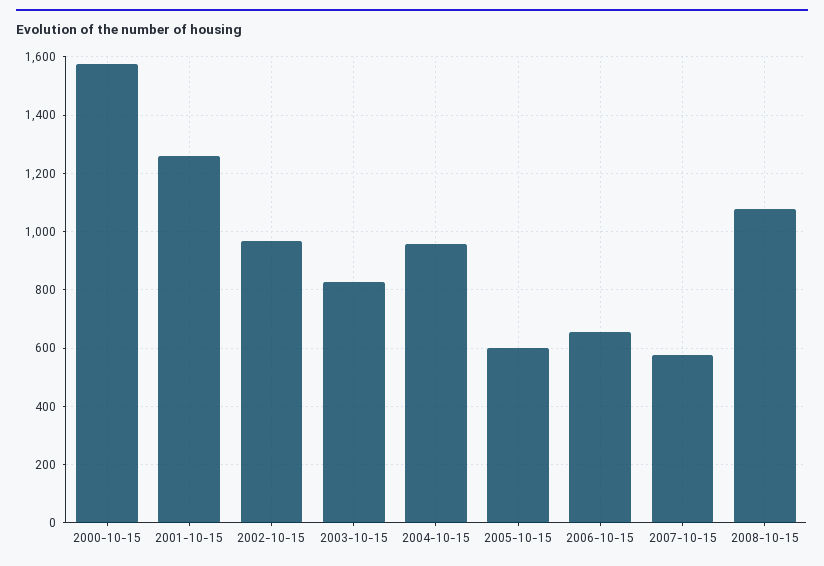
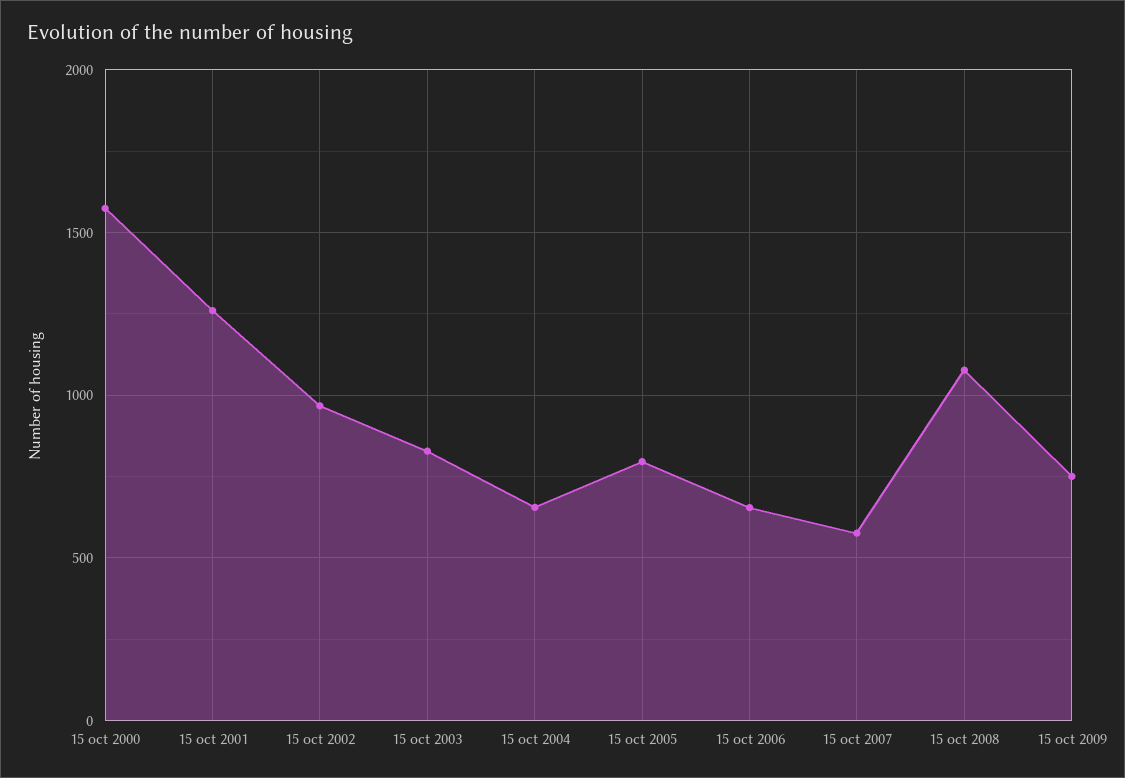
2004-10-15: 950 -> 650
2005-10-15: 600 -> 800
15 oct 2009: none -> 750

